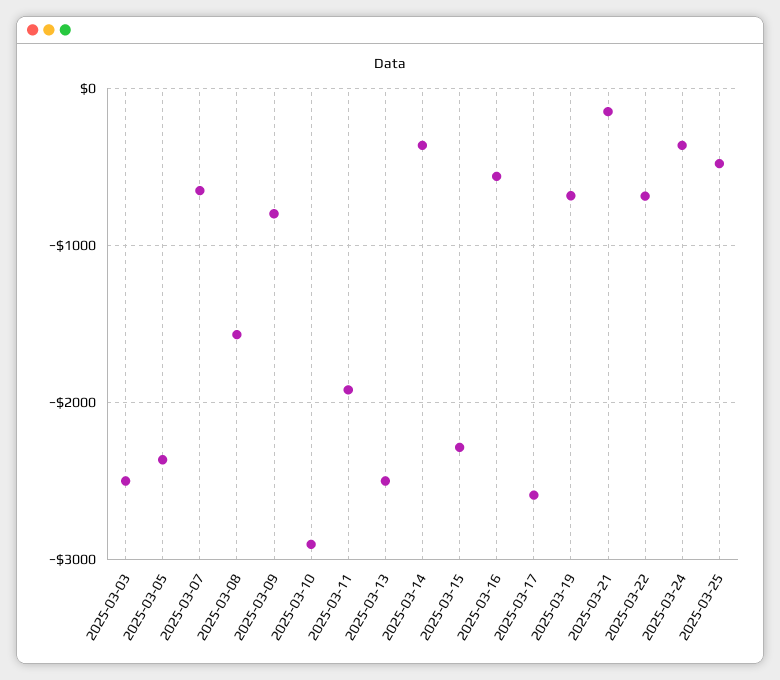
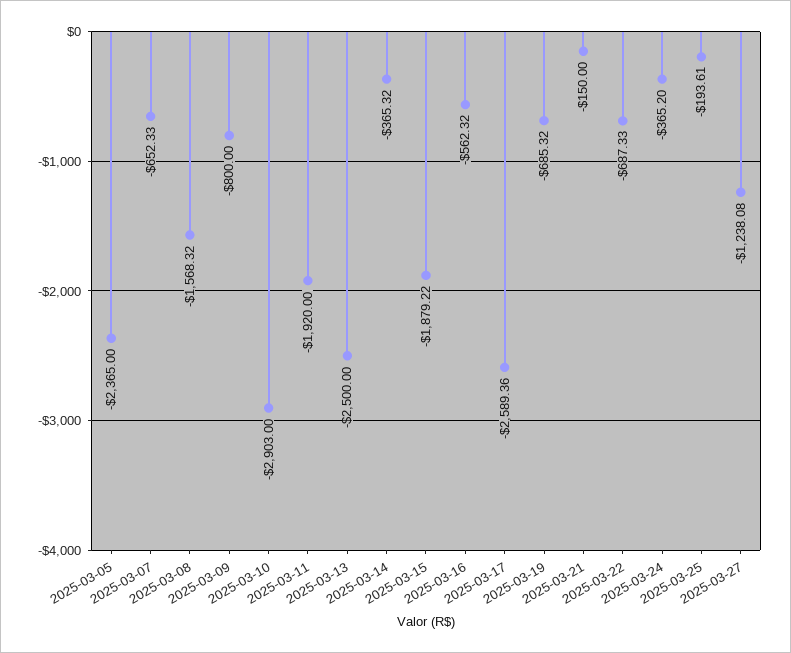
2025-03-03: -2500 -> none
2025-03-15: -2300 -> -1879.22
2025-03-25: -500 -> -193.61
2025-03-27: none -> -1238.08

